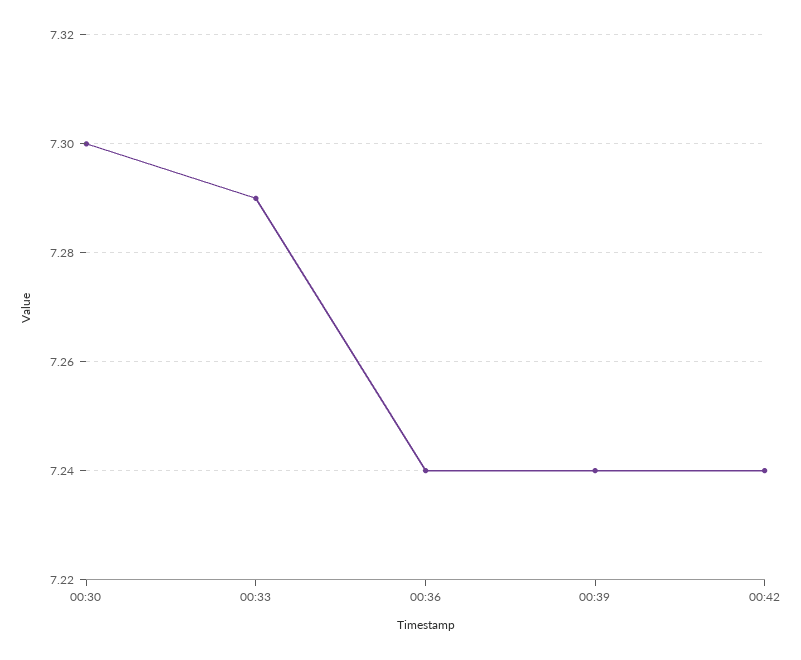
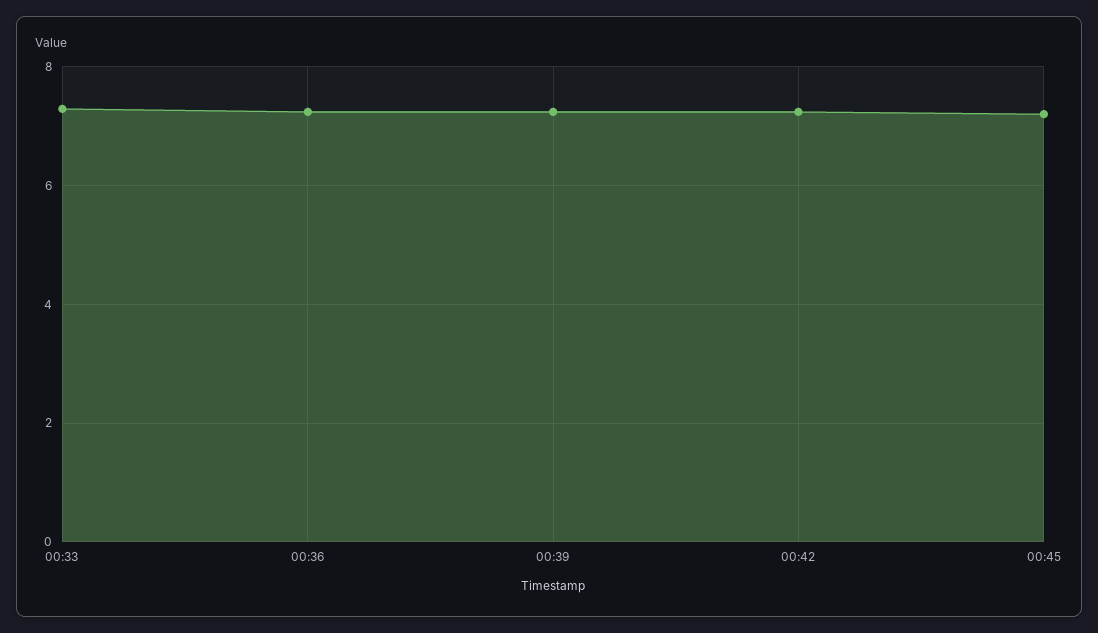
00:30: 7.3 -> none
00:45: none -> 7.2

